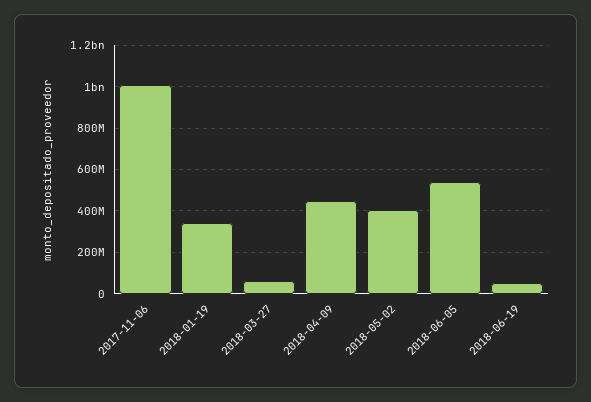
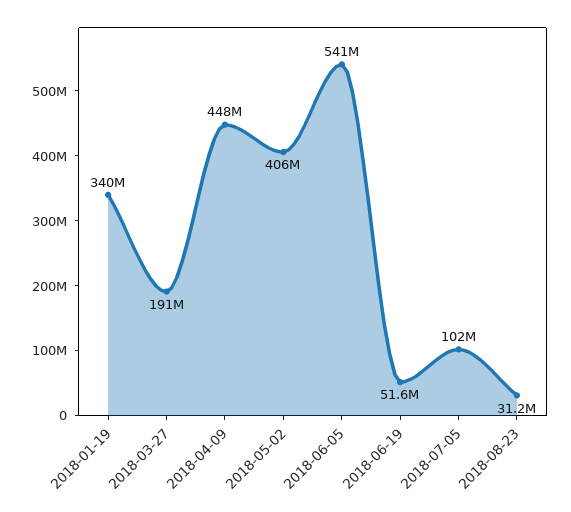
2017-11-06: 1000000000 -> none
2018-03-27: 50000000 -> 191000000
2018-07-05: none -> 102000000
2018-08-23: none -> 31200000

